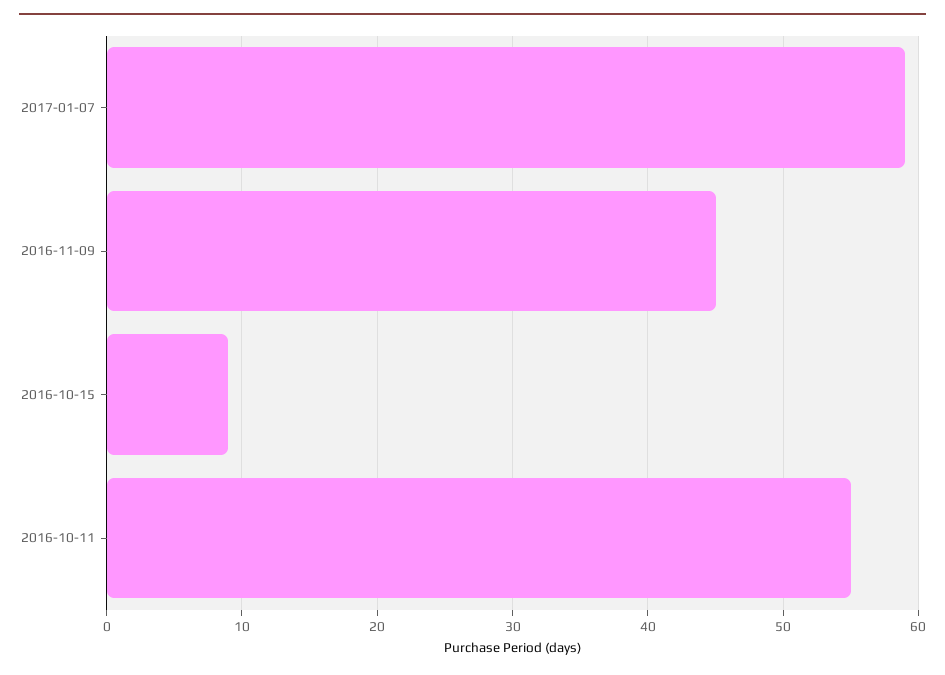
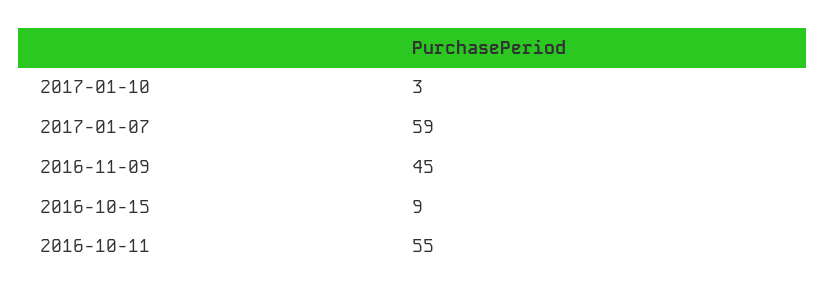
2017-01-10: none -> 3

